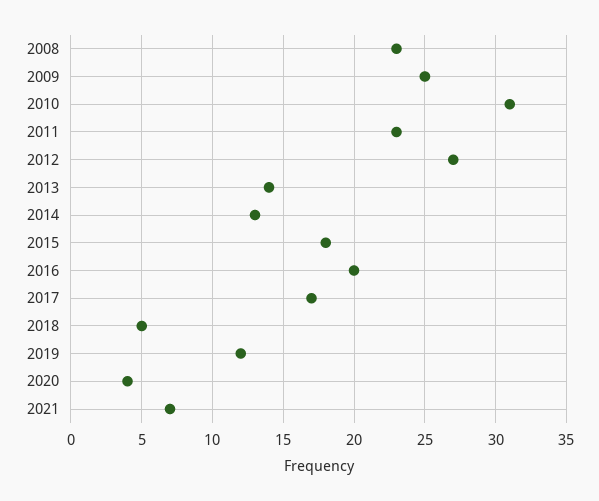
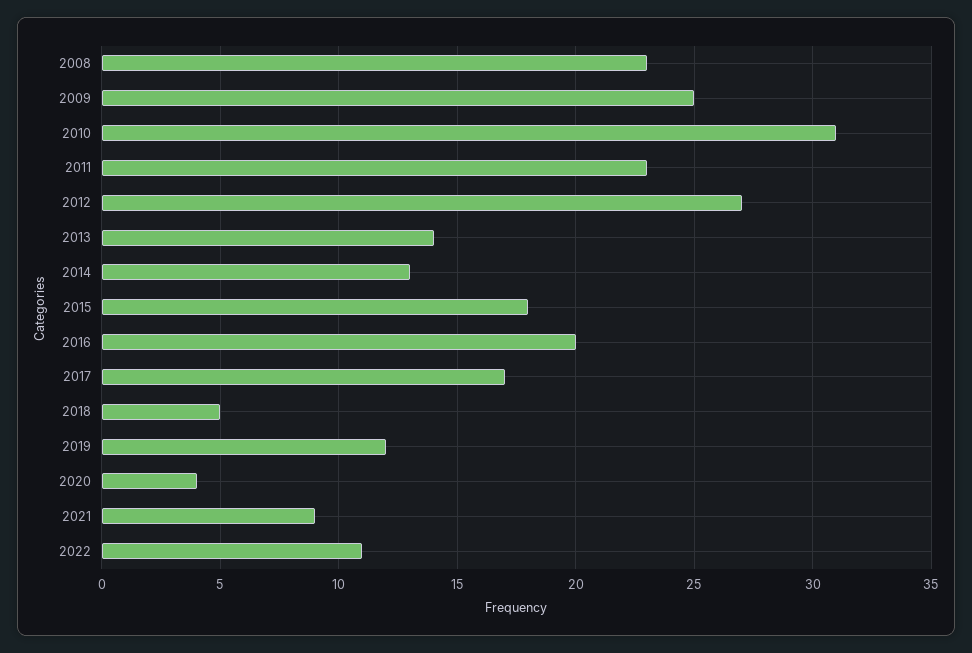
2021: 7 -> 9
2022: none -> 11

